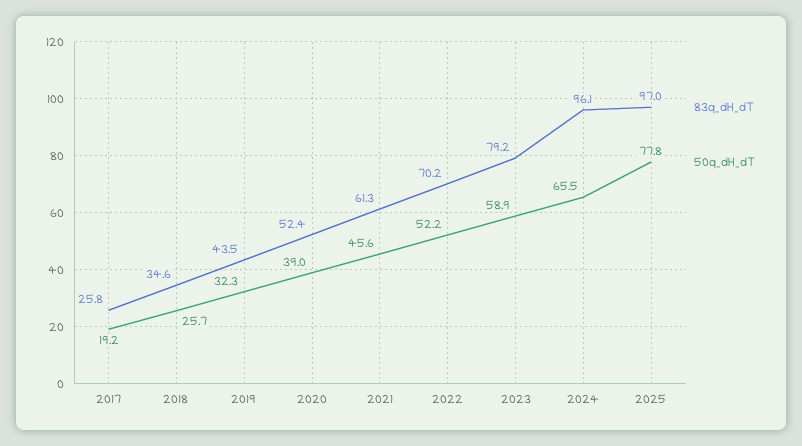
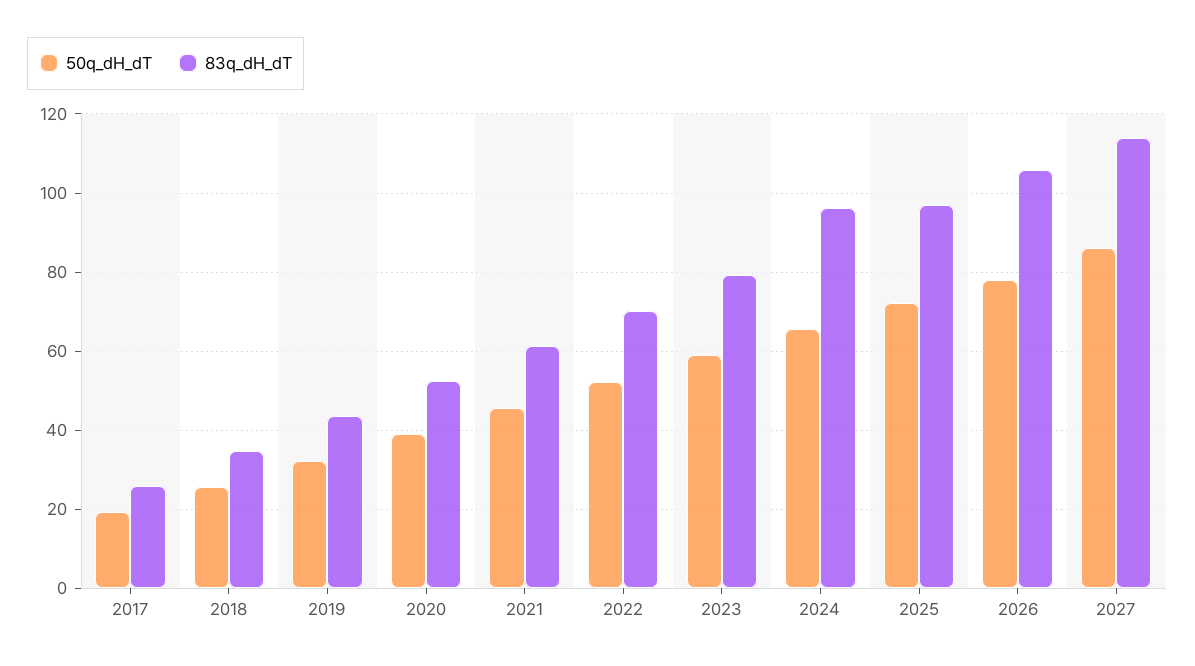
50q_dH_dT, 2025: 77.8 -> 72
50q_dH_dT, 2026: none -> 78
83q_dH_dT, 2026: none -> 106
50q_dH_dT, 2027: none -> 86
83q_dH_dT, 2027: none -> 114

